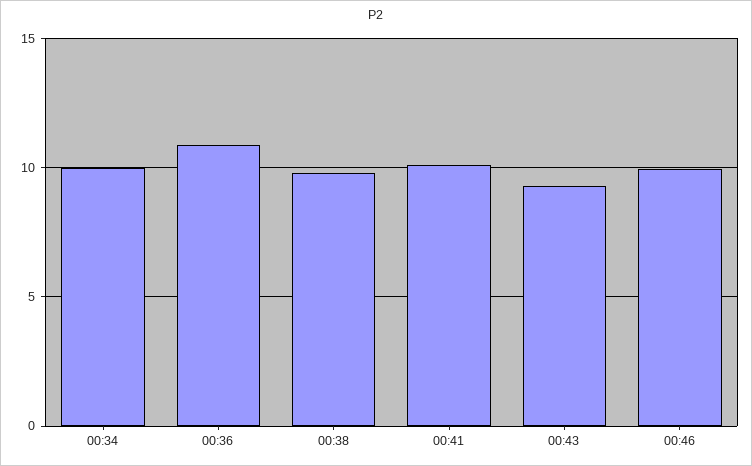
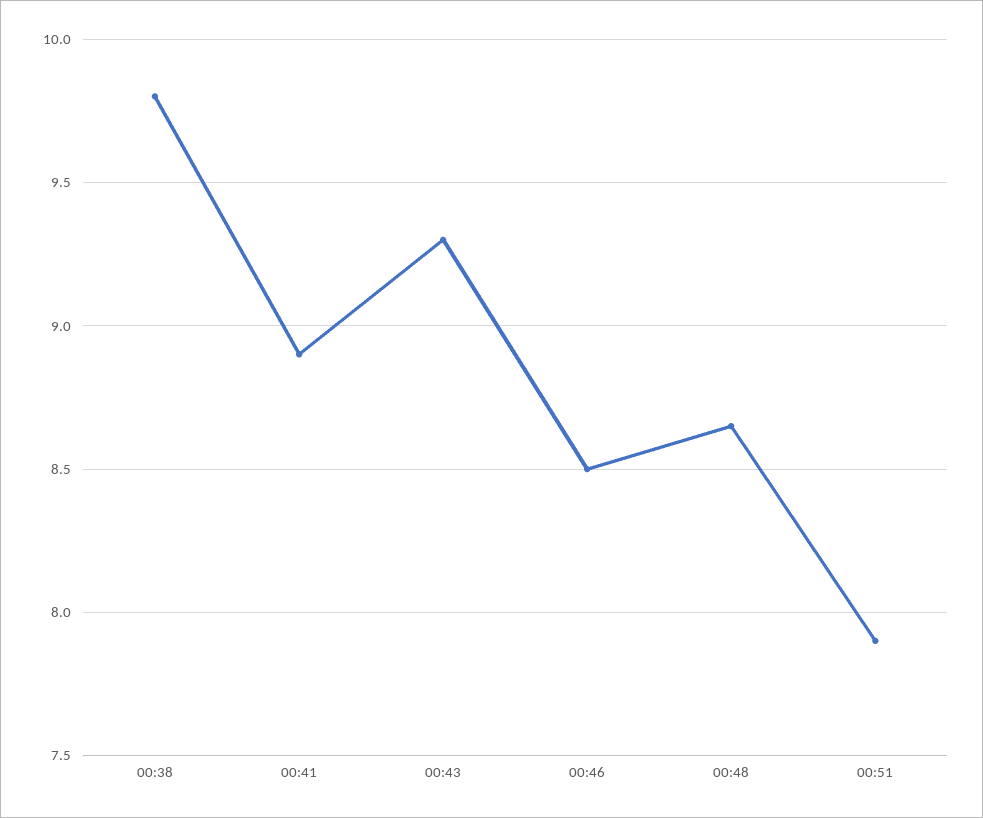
00:34: 10 -> none
00:36: 11 -> none
00:41: 10 -> 8.9
00:46: 10 -> 8.5
00:48: none -> 8.65
00:51: none -> 7.9

